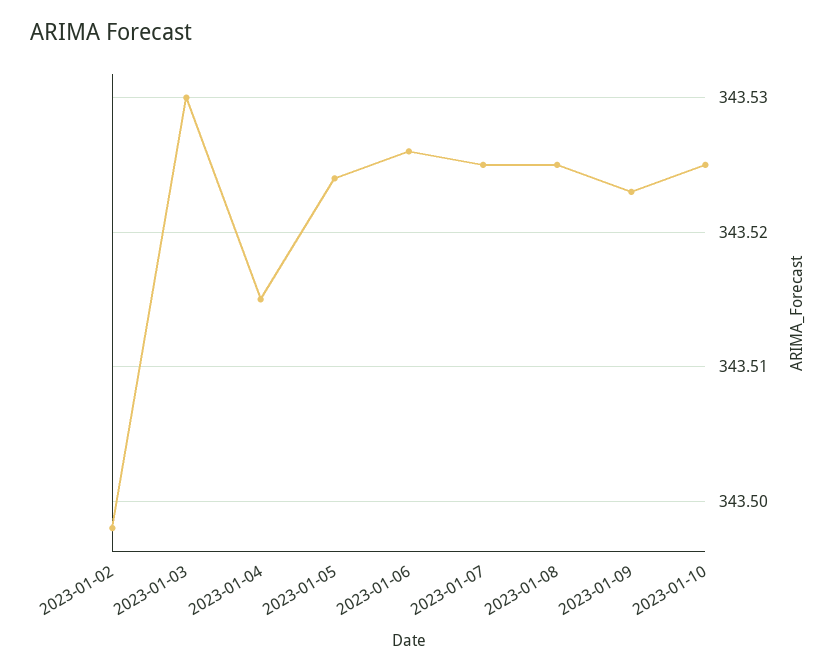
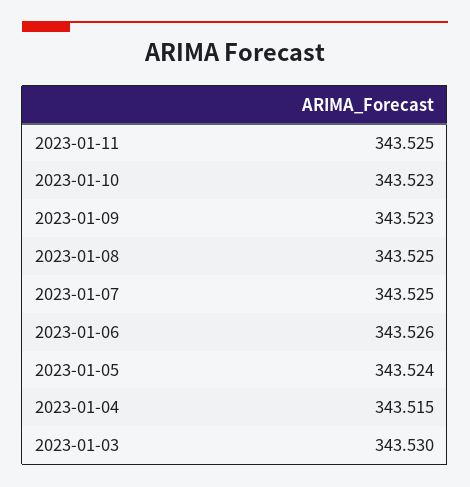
2023-01-02: 343.498 -> none
2023-01-10: 343.525 -> 343.523
2023-01-11: none -> 343.525

